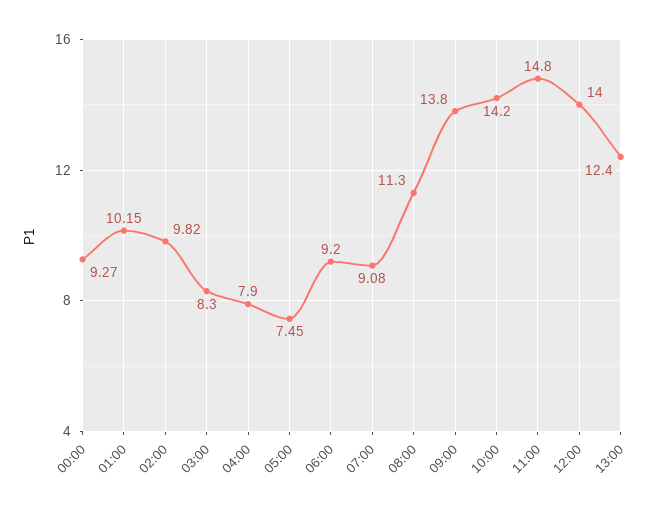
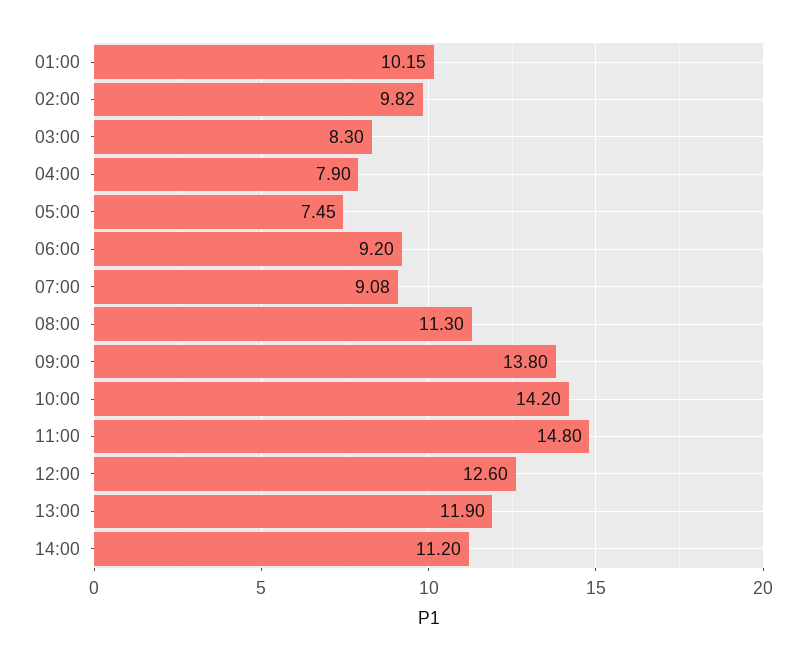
00:00: 9.27 -> none
12:00: 14 -> 12.6
13:00: 12.4 -> 11.9
14:00: none -> 11.2

